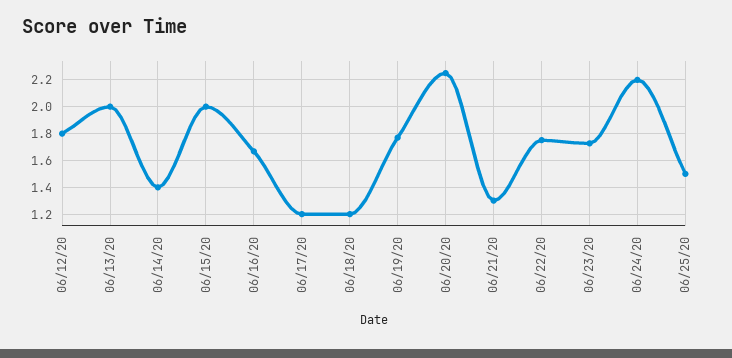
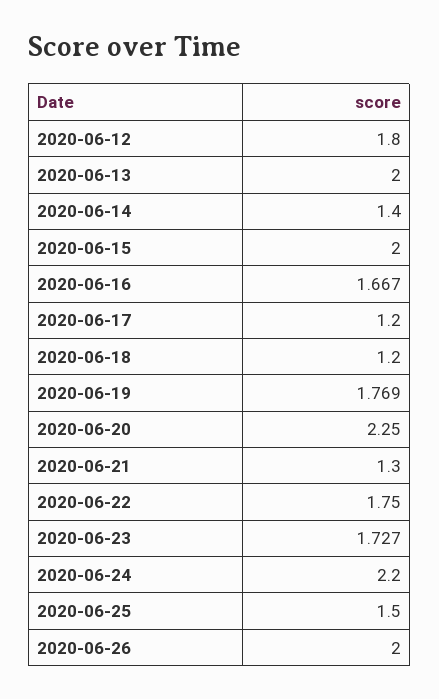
2020-06-26: none -> 2

